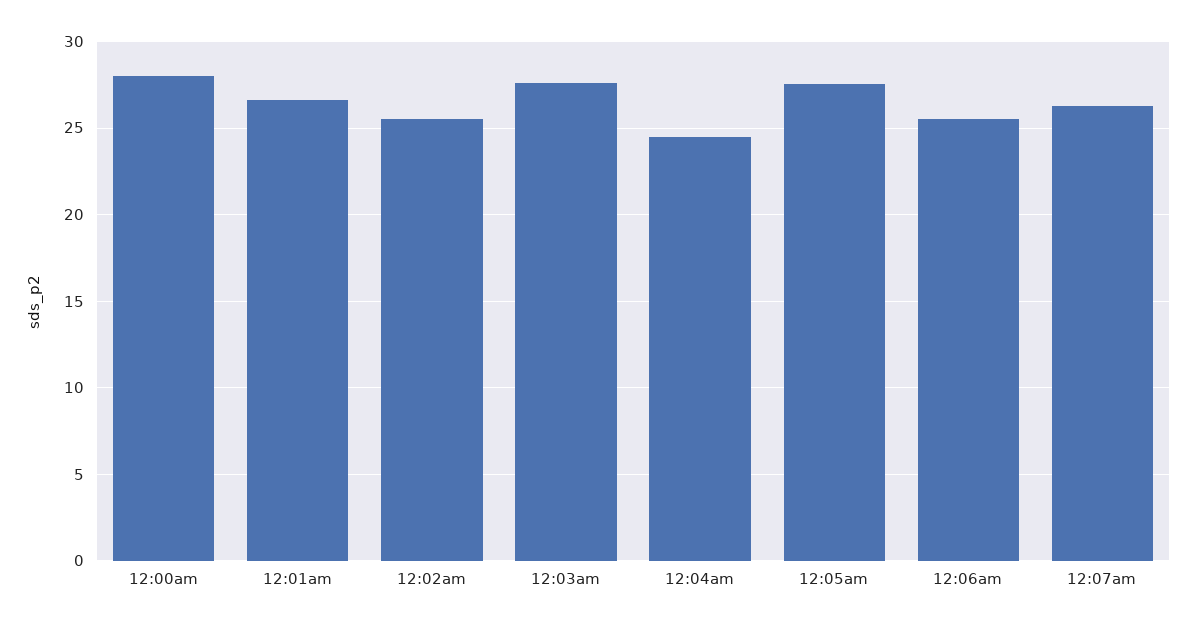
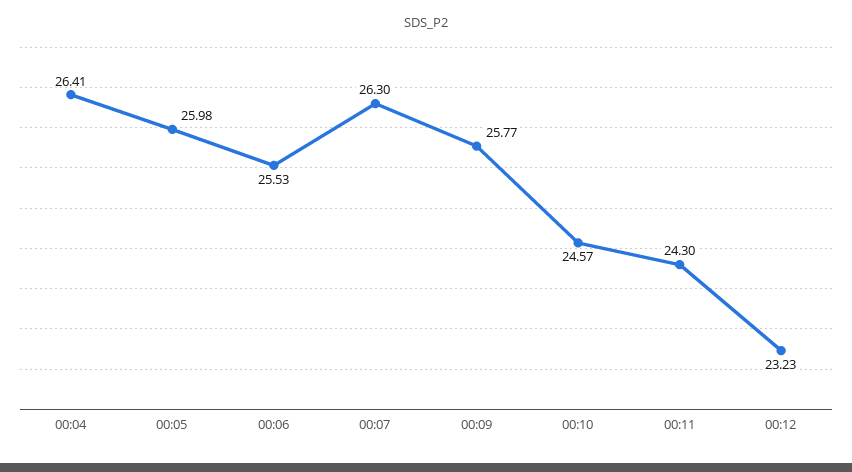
12:00am: 28 -> none
12:01am: 26.5 -> none
12:02am: 25.5 -> none
12:03am: 27.5 -> none
12:04am: 24.5 -> 26.41
12:05am: 27.5 -> 25.98
00:09: none -> 25.77
00:10: none -> 24.57
00:11: none -> 24.3
00:12: none -> 23.23

